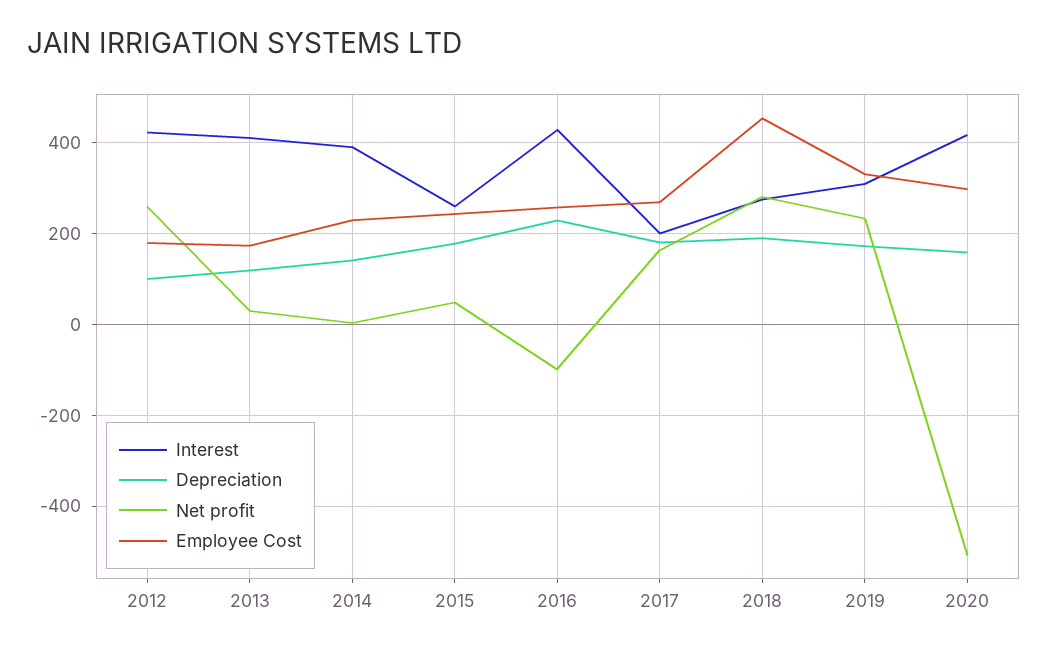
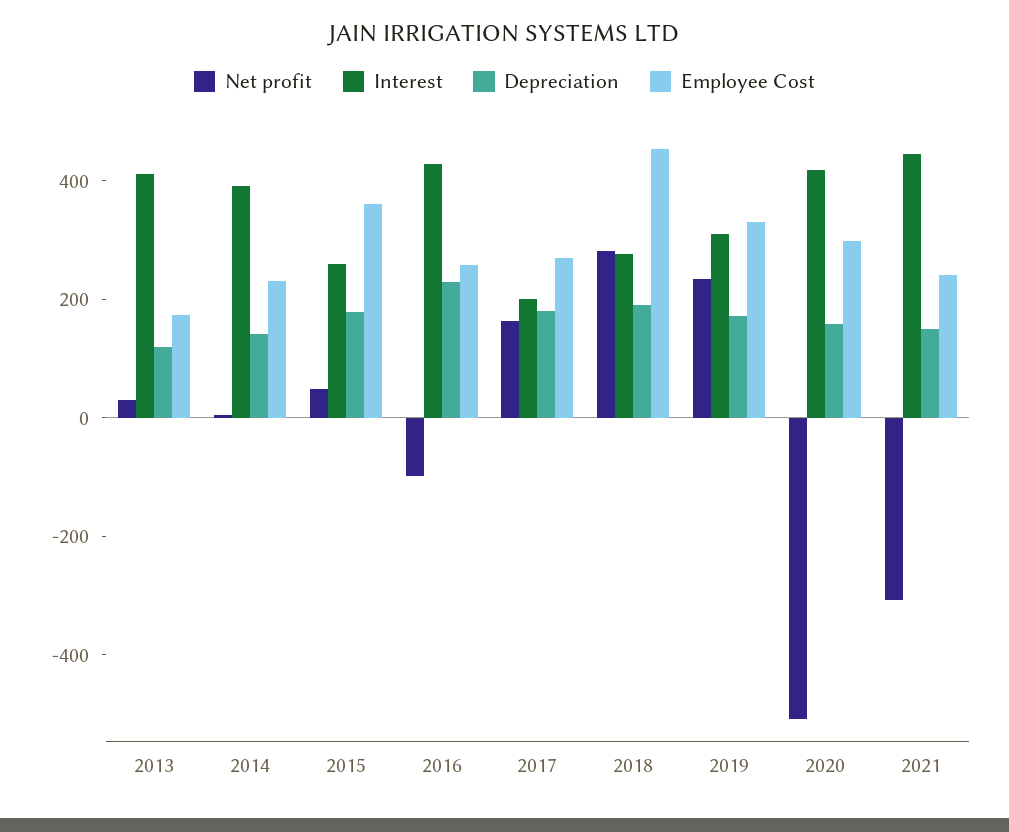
Interest, 2012: 420 -> none
Depreciation, 2012: 100 -> none
Net profit, 2012: 260 -> none
Employee Cost, 2012: 180 -> none
Employee Cost, 2015: 240 -> 350
Net profit, 2021: none -> -300
Interest, 2021: none -> 450
Depreciation, 2021: none -> 150
Employee Cost, 2021: none -> 250

